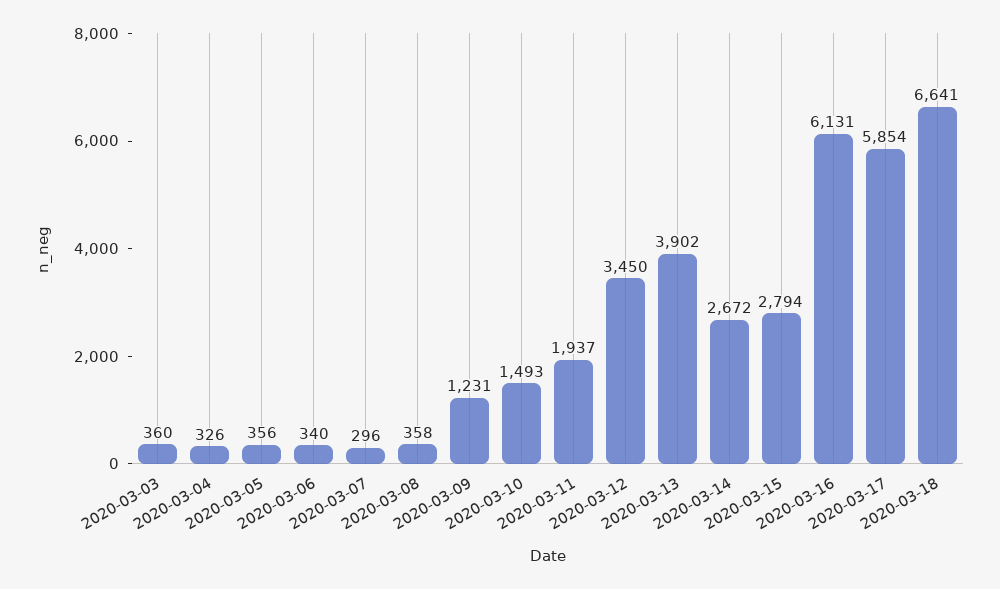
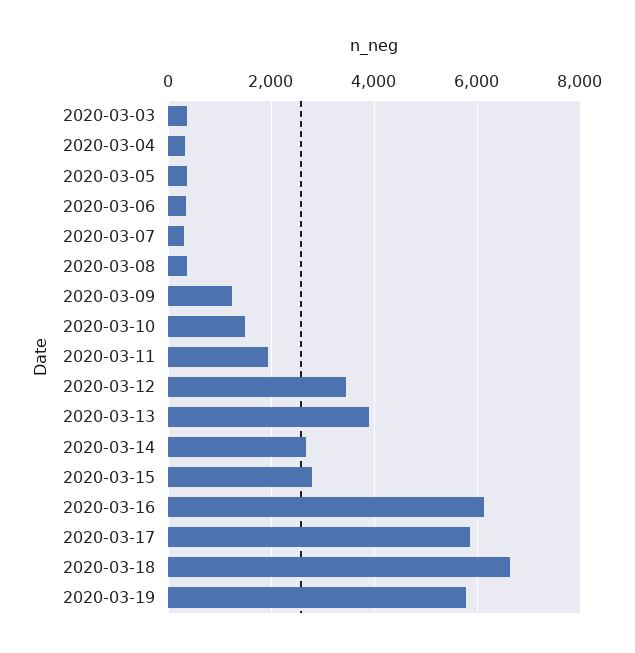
2020-03-19: none -> 5800

